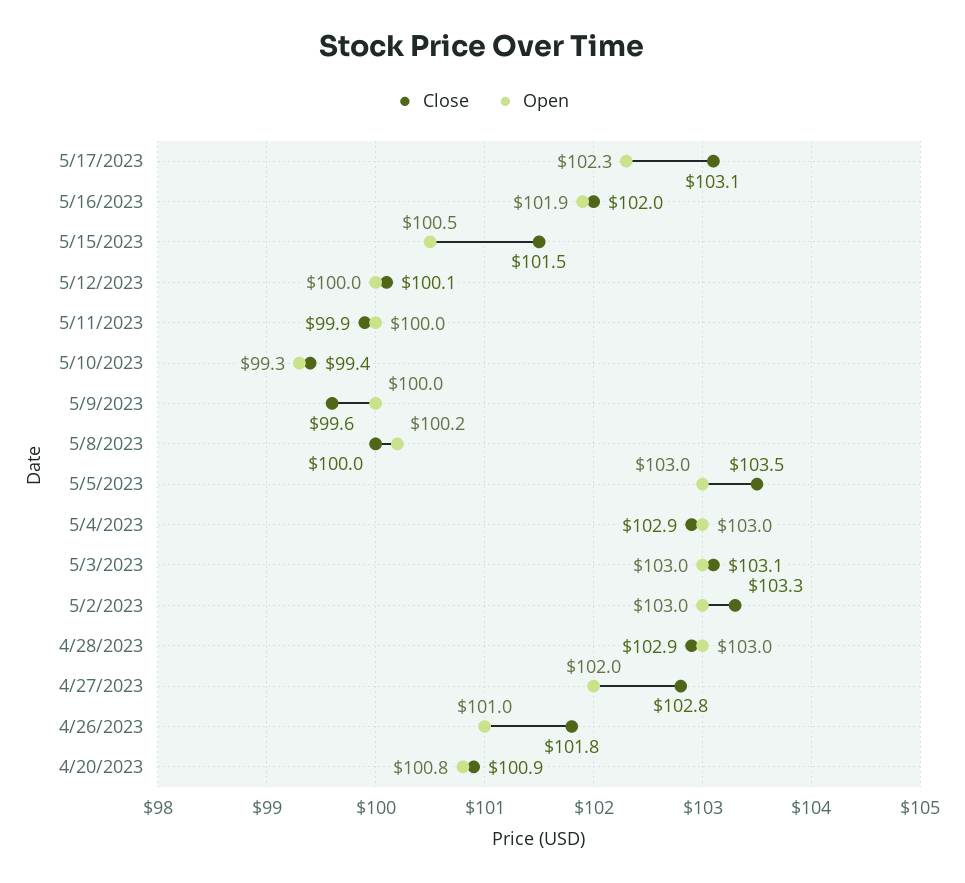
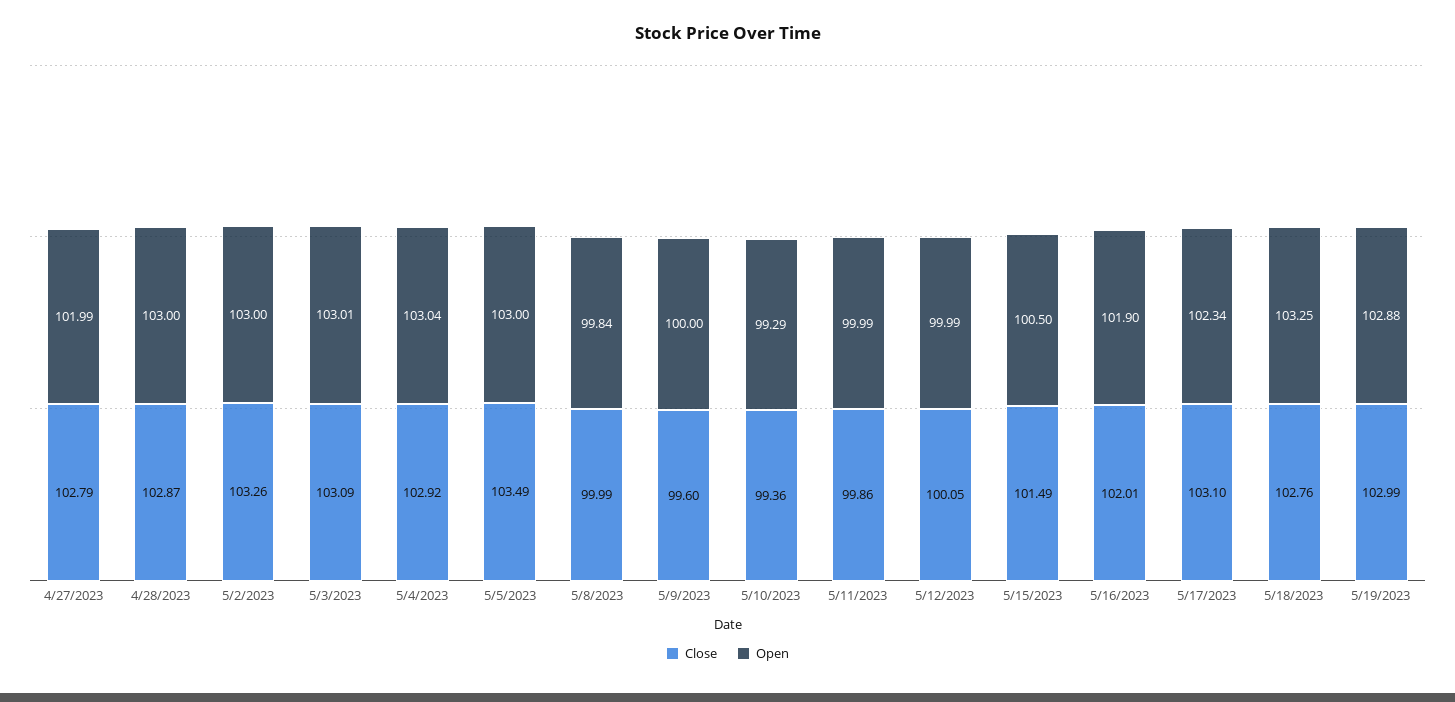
Open, 5/8/2023: 100.2 -> 99.84
Close, 4/26/2023: 101.8 -> none
Open, 4/26/2023: 101 -> none
Close, 4/20/2023: 100.9 -> none
Open, 4/20/2023: 100.8 -> none
Close, 5/18/2023: none -> 102.76
Open, 5/18/2023: none -> 103.25
Close, 5/19/2023: none -> 102.99
Open, 5/19/2023: none -> 102.88

